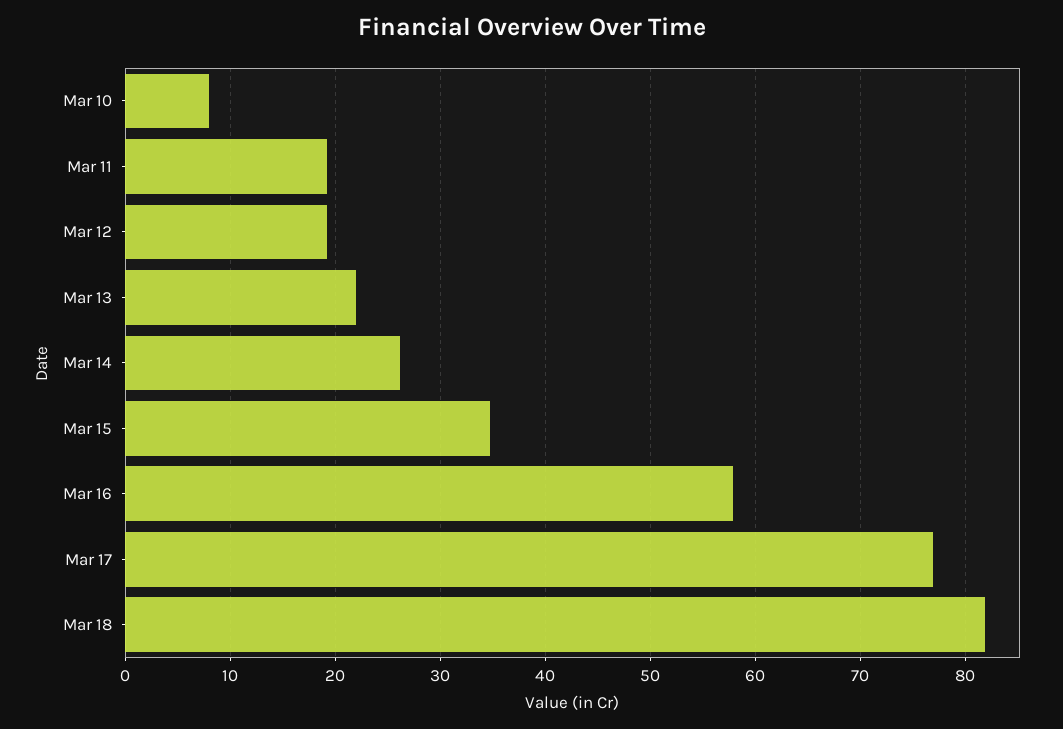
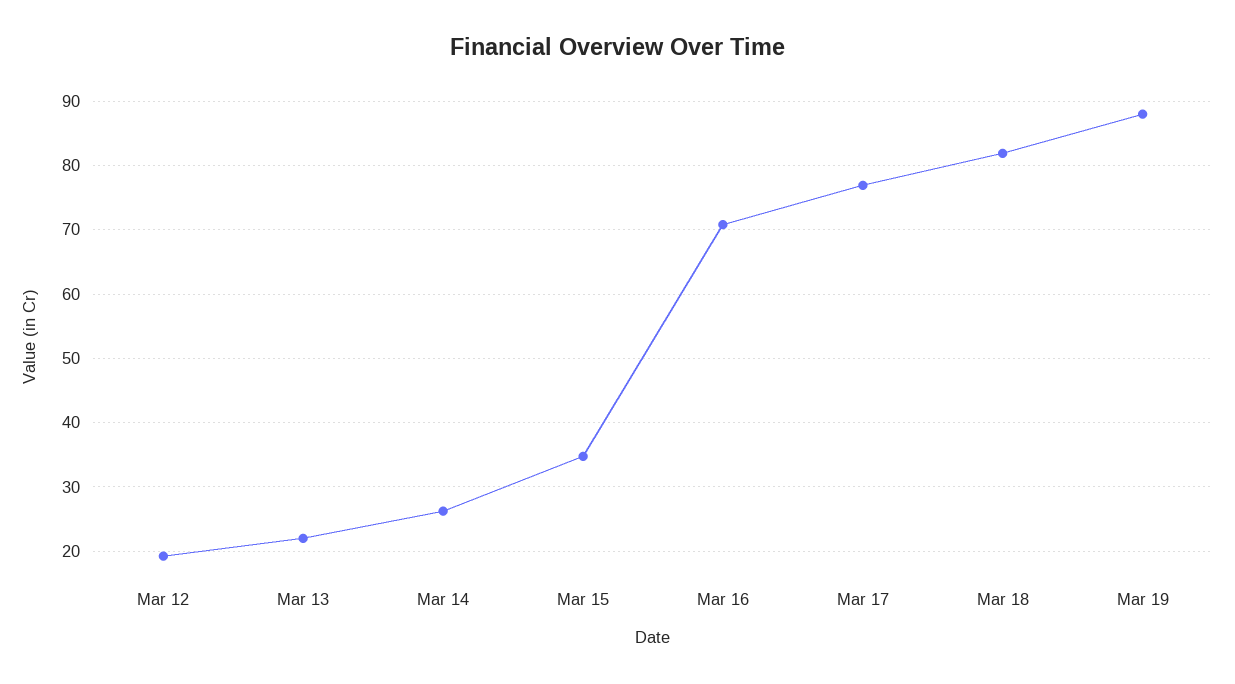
Mar 10: 8 -> none
Mar 11: 19 -> none
Mar 16: 58 -> 71
Mar 19: none -> 88

